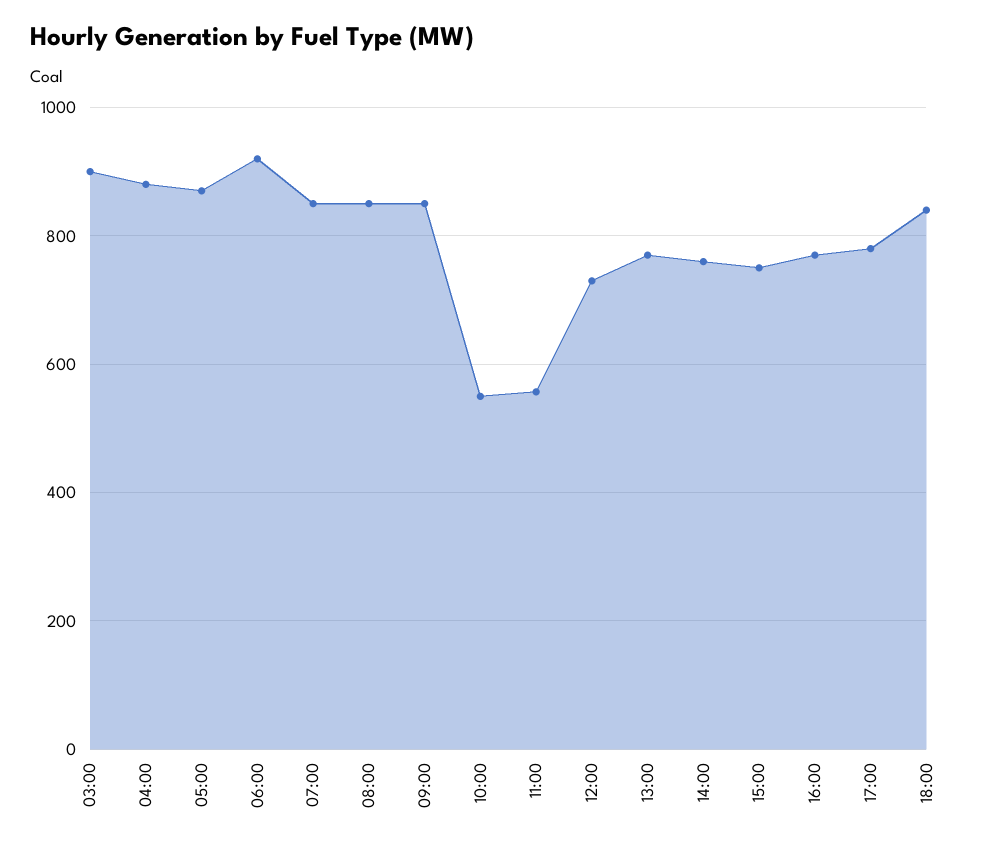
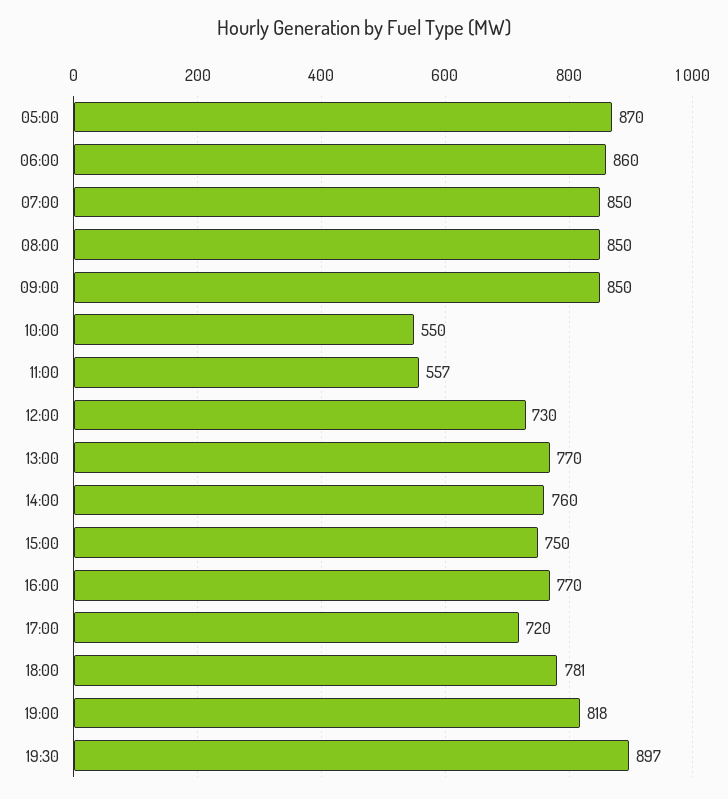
03:00: 900 -> none
04:00: 880 -> none
06:00: 920 -> 860
17:00: 780 -> 720
18:00: 840 -> 781
19:00: none -> 818
19:30: none -> 897

